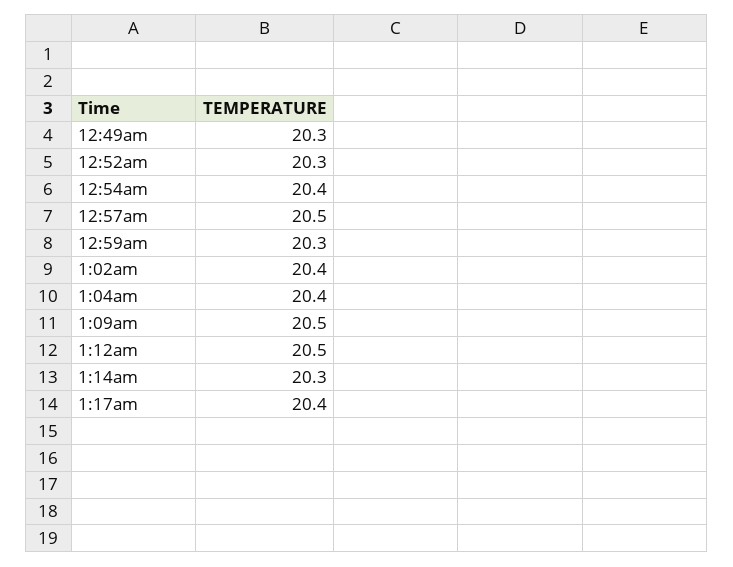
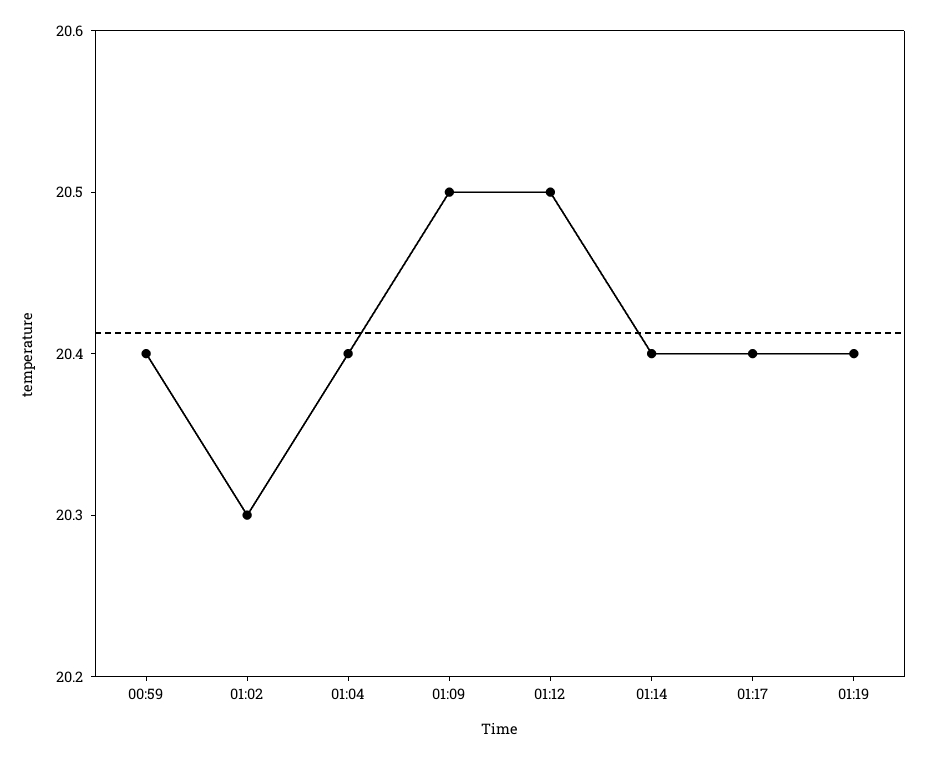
12:49am: 20.3 -> none
12:52am: 20.3 -> none
12:54am: 20.4 -> none
12:57am: 20.5 -> none
12:59am: 20.3 -> 20.4
1:02am: 20.4 -> 20.3
1:14am: 20.3 -> 20.4
01:19: none -> 20.4

